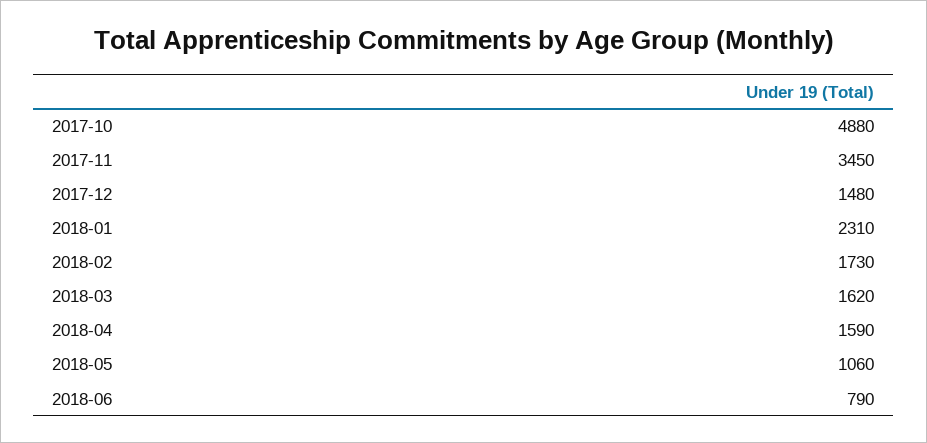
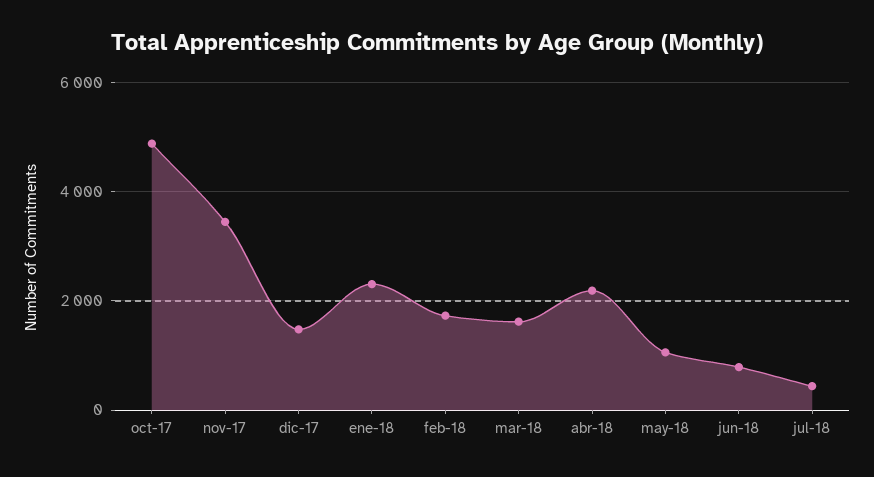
2018-04: 1590 -> 2200
jul-18: none -> 400

